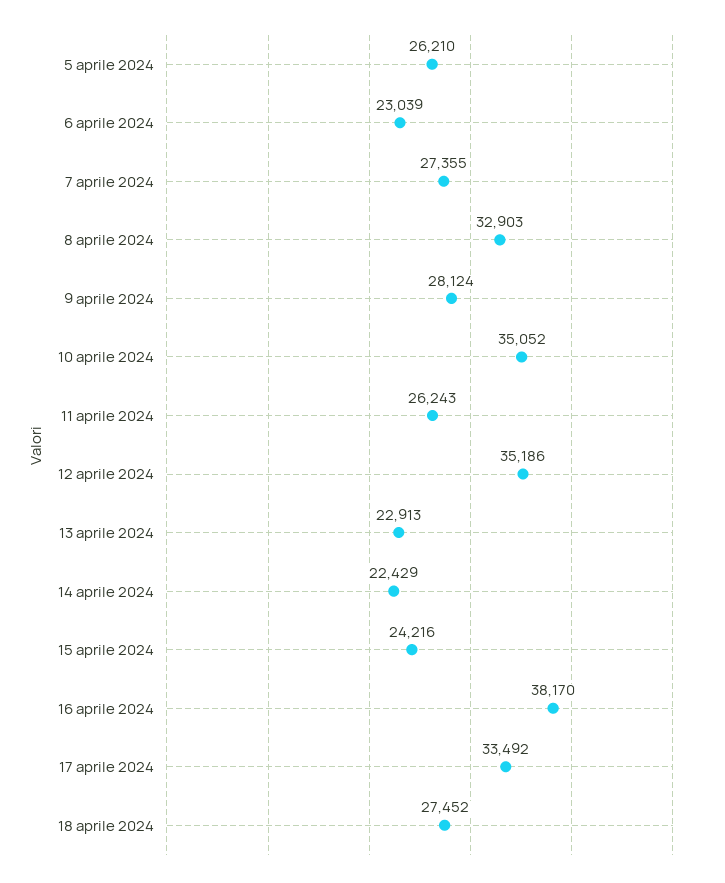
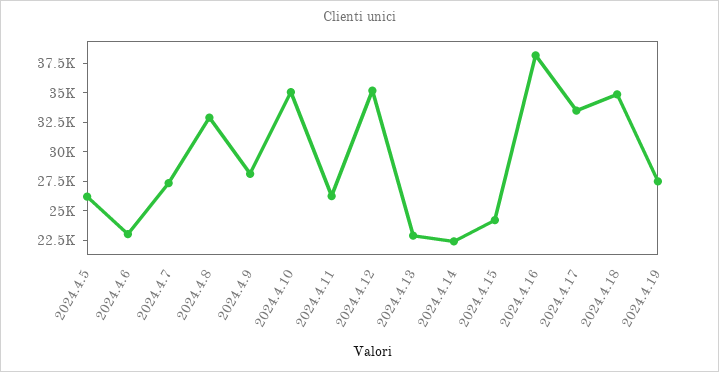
18 aprile 2024: 27452 -> 35000
2024.4.19: none -> 27500

